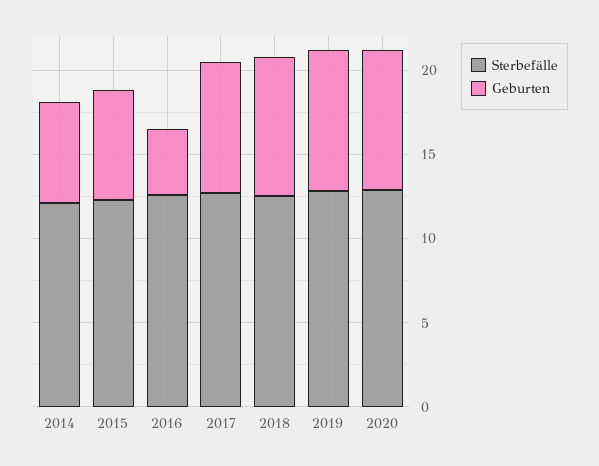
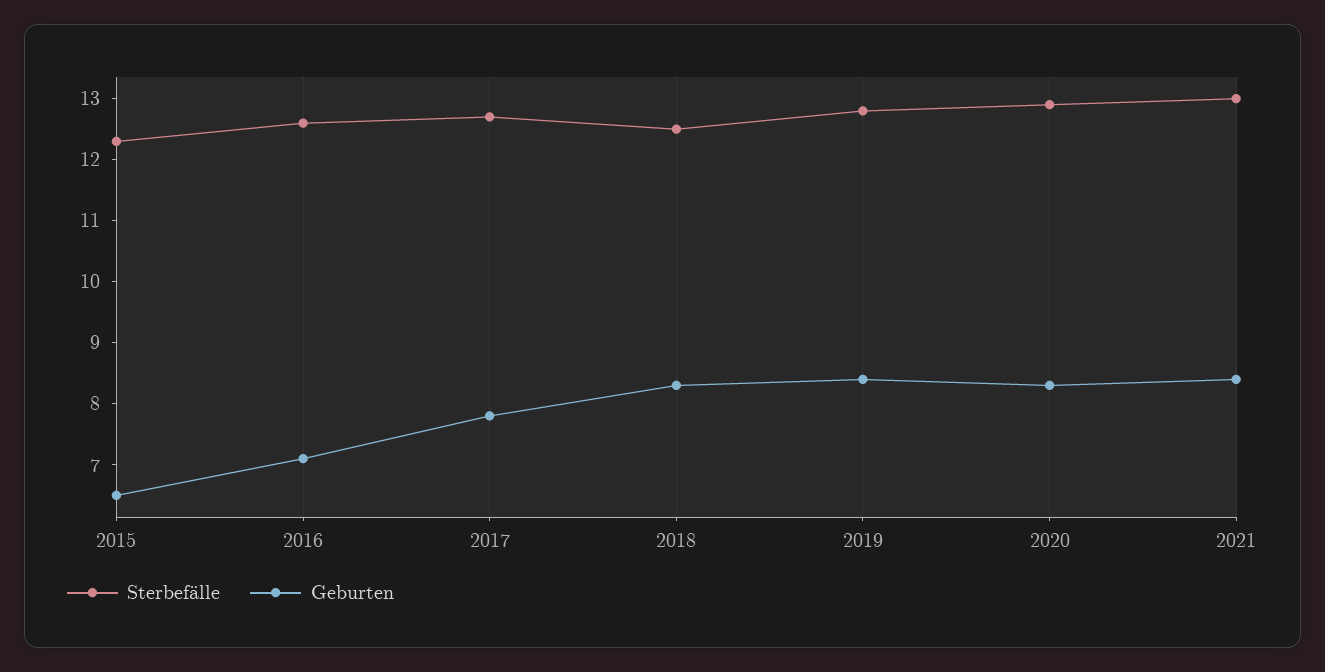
Sterbefälle, 2014: 12 -> none
Geburten, 2014: 6 -> none
Geburten, 2016: 4 -> 7
Sterbefälle, 2021: none -> 13
Geburten, 2021: none -> 8.5

